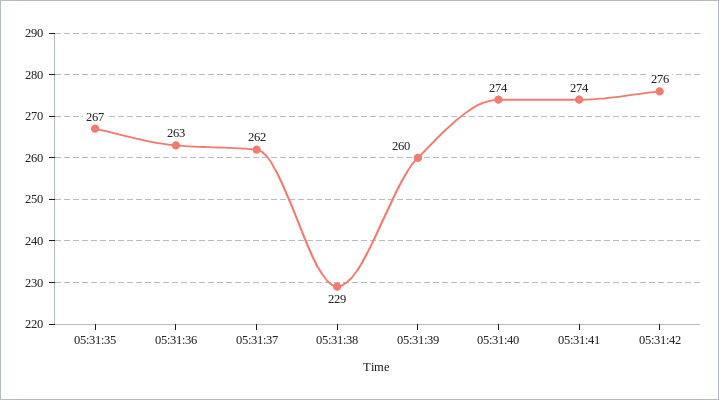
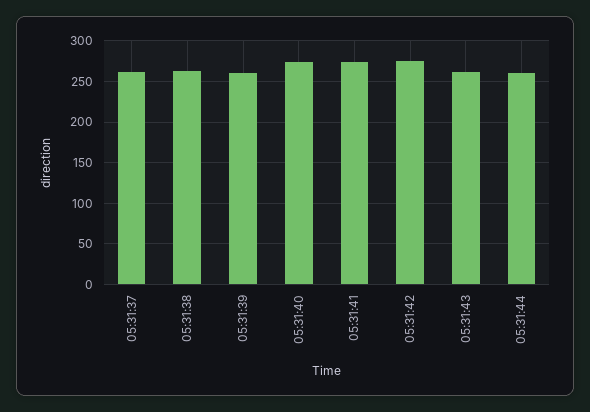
05:31:35: 267 -> none
05:31:36: 263 -> none
05:31:38: 229 -> 260
05:31:43: none -> 260
05:31:44: none -> 260

